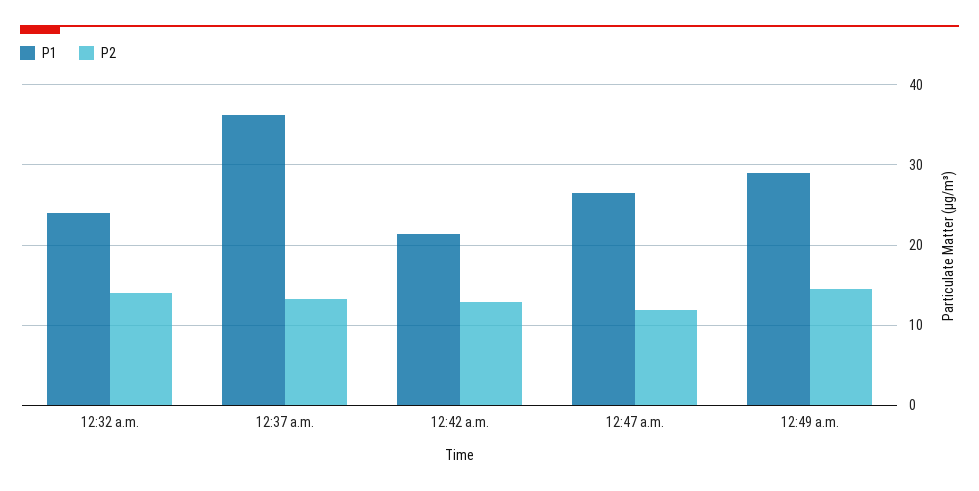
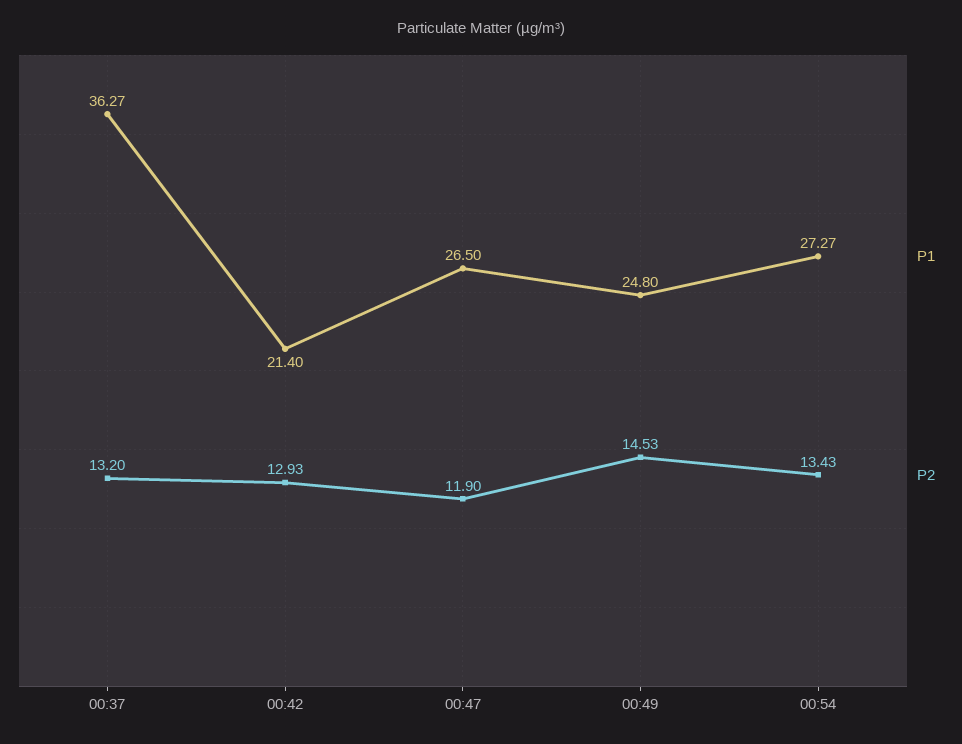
P1, 12:32 a.m.: 24 -> none
P2, 12:32 a.m.: 14 -> none
P1, 12:49 a.m.: 29 -> 24.8
P1, 00:54: none -> 27.27
P2, 00:54: none -> 13.43

